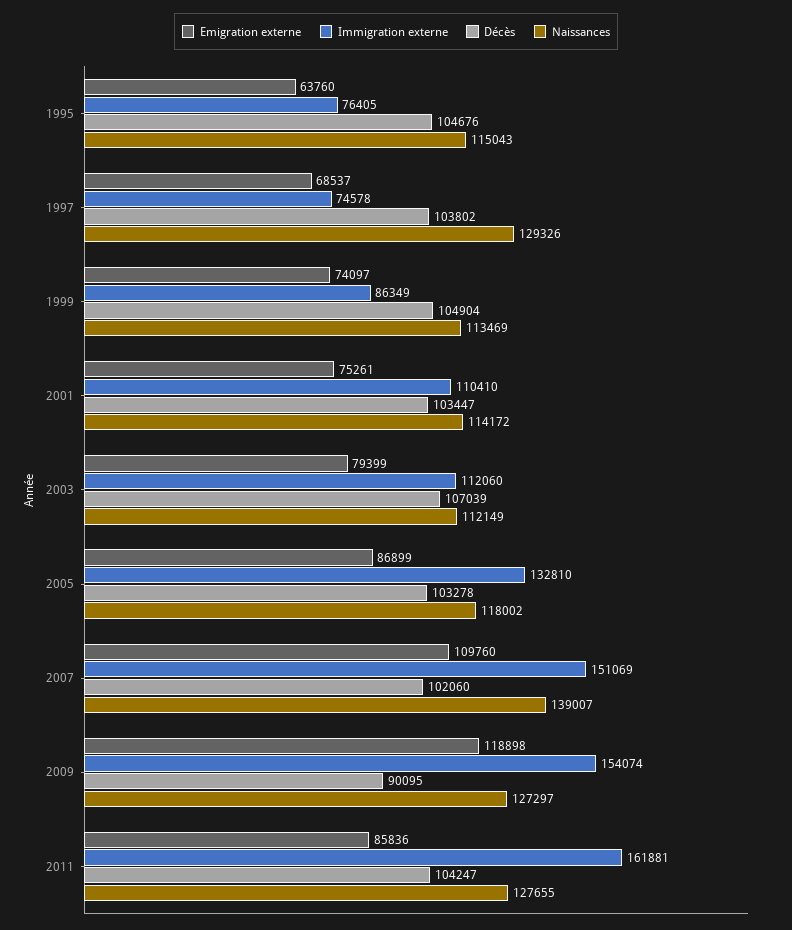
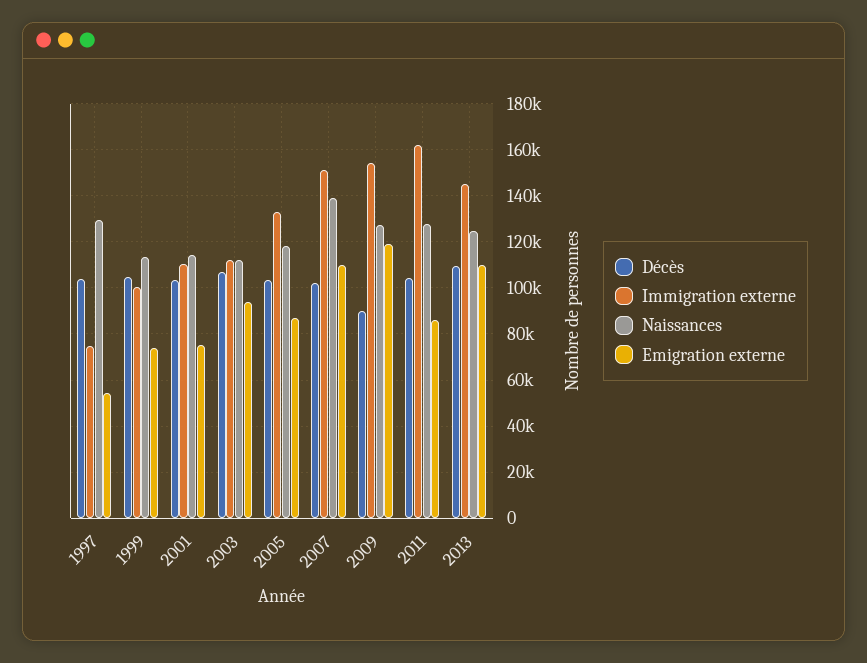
Emigration externe, 1995: 63760 -> none
Immigration externe, 1995: 76405 -> none
Décès, 1995: 104676 -> none
Naissances, 1995: 115043 -> none
Emigration externe, 1997: 68537 -> 55000
Immigration externe, 1999: 86349 -> 100000
Emigration externe, 2003: 79399 -> 95000
Décès, 2013: none -> 110000
Immigration externe, 2013: none -> 145000
Naissances, 2013: none -> 125000
Emigration externe, 2013: none -> 110000

